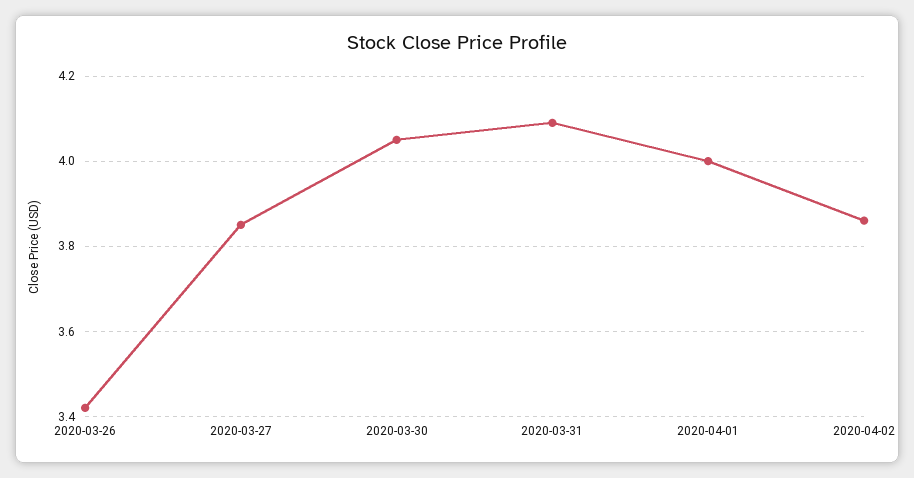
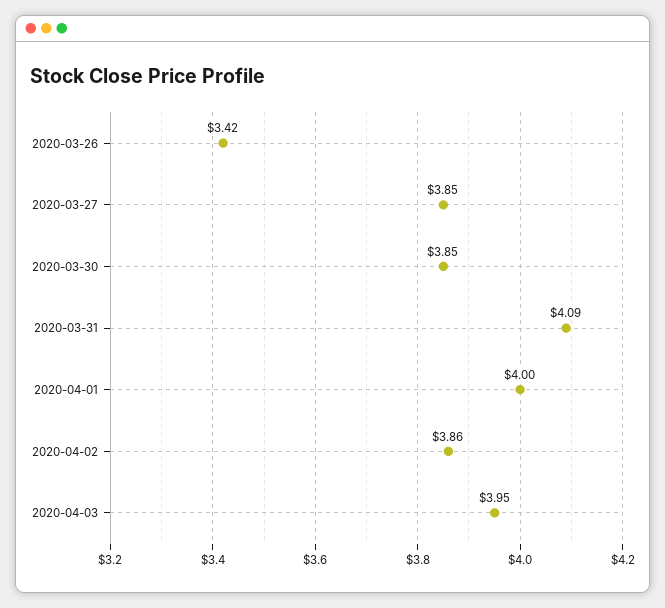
2020-03-30: 4.05 -> 3.85
2020-04-03: none -> 3.95

